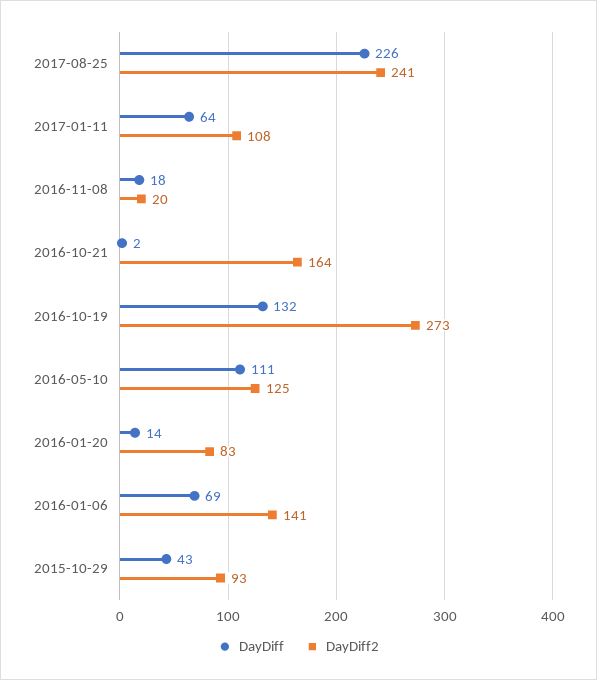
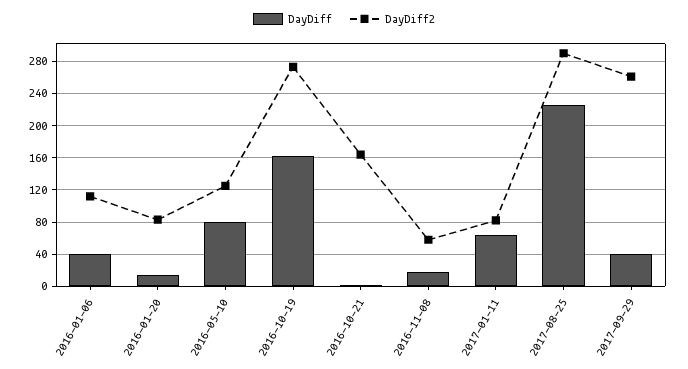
DayDiff2, 2017-08-25: 241 -> 290
DayDiff2, 2017-01-11: 108 -> 80
DayDiff2, 2016-11-08: 20 -> 60
DayDiff, 2016-10-19: 132 -> 160
DayDiff, 2016-05-10: 111 -> 80
DayDiff, 2016-01-06: 69 -> 40
DayDiff2, 2016-01-06: 141 -> 110
DayDiff, 2015-10-29: 43 -> none
DayDiff2, 2015-10-29: 93 -> none
DayDiff, 2017-09-29: none -> 40
DayDiff2, 2017-09-29: none -> 260

